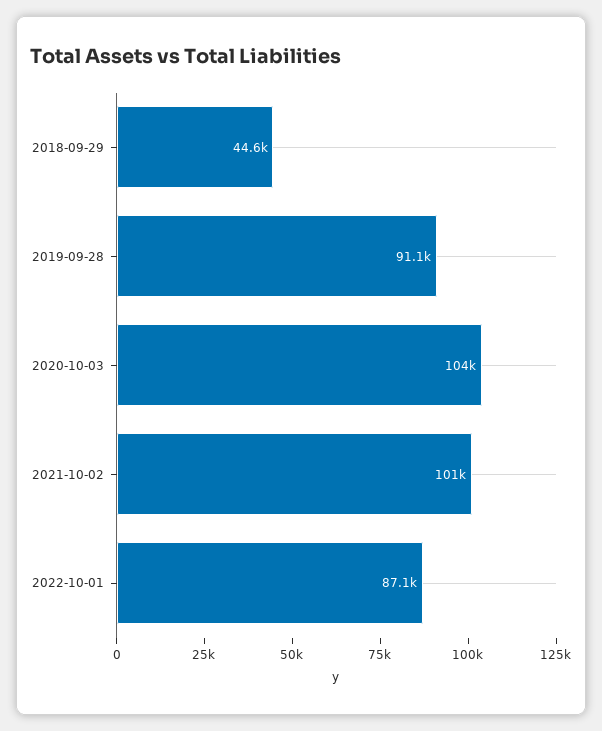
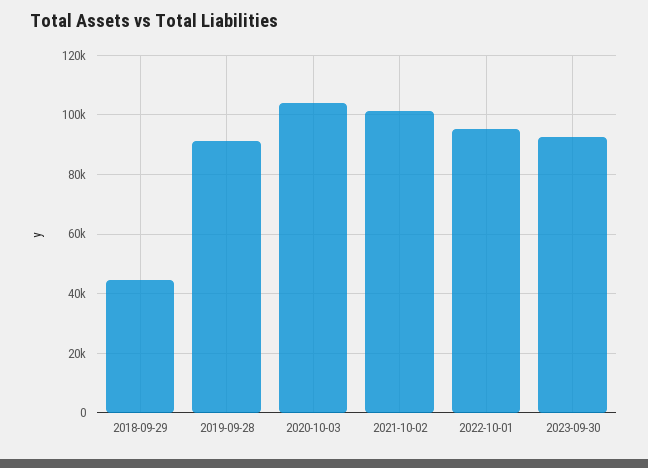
2022-10-01: 87100 -> 95000
2023-09-30: none -> 92500

